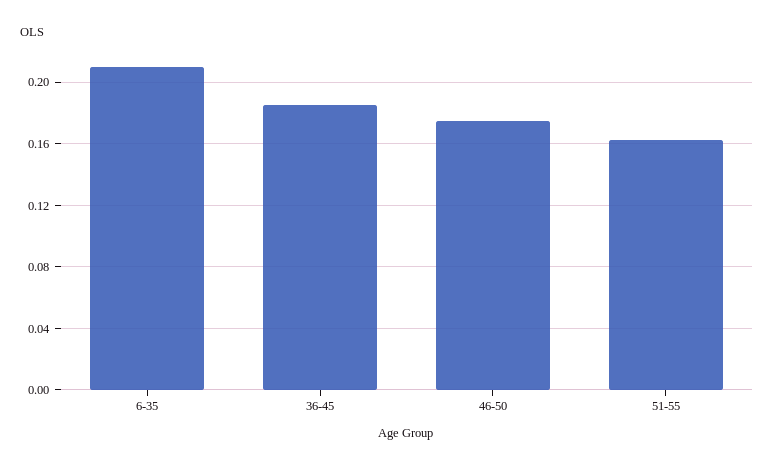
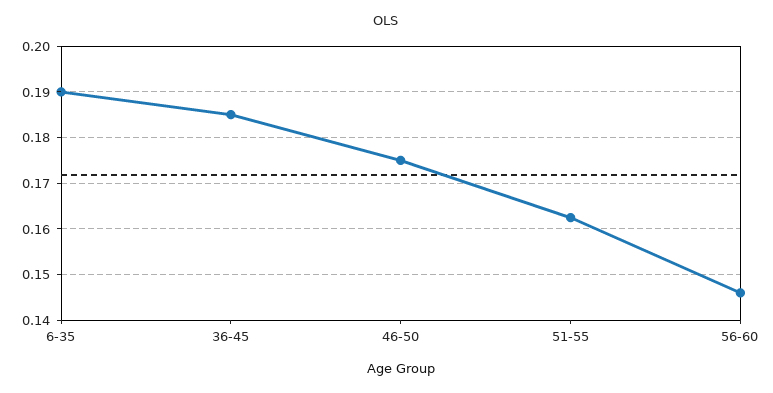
6-35: 0.21 -> 0.19
56-60: none -> 0.146

